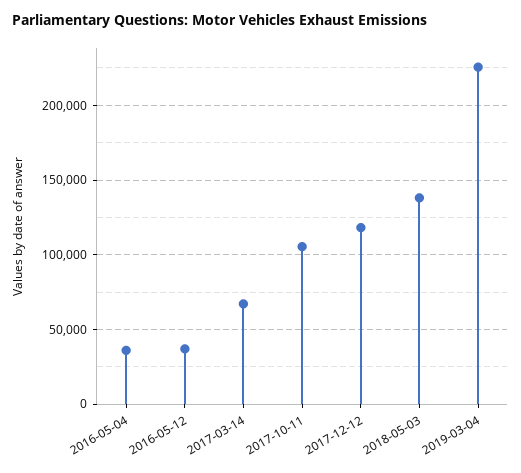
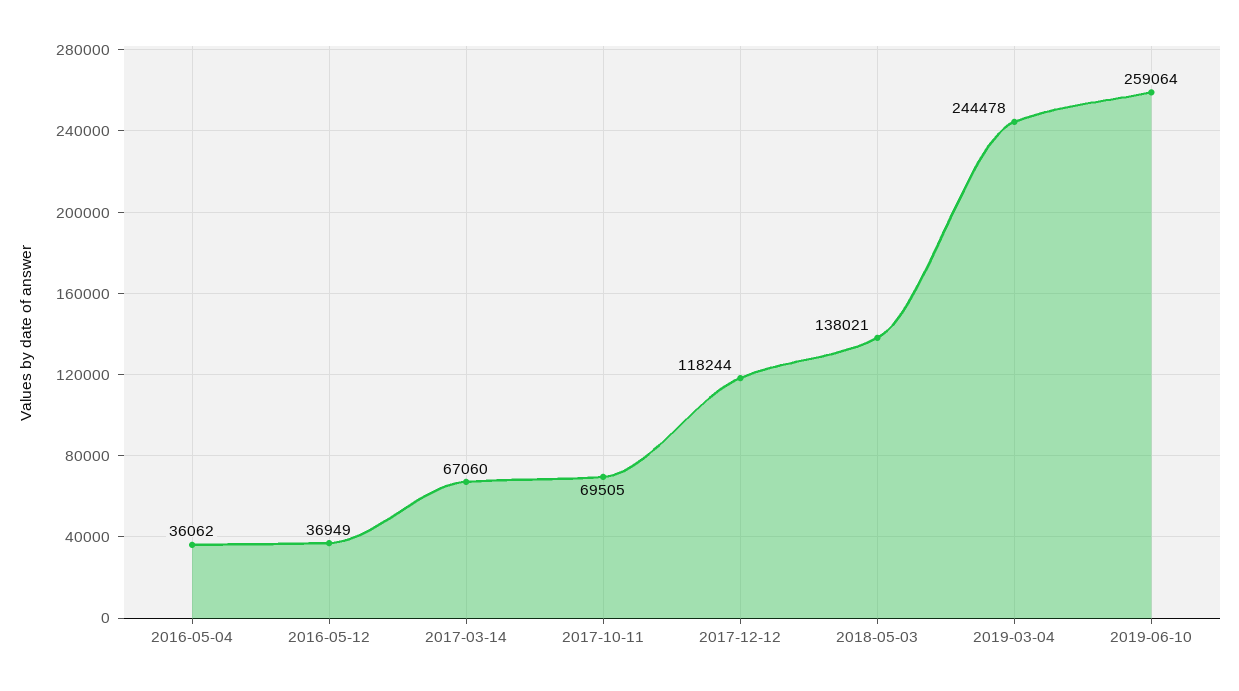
2017-10-11: 105000 -> 69505
2019-03-04: 225000 -> 244478
2019-06-10: none -> 259064

